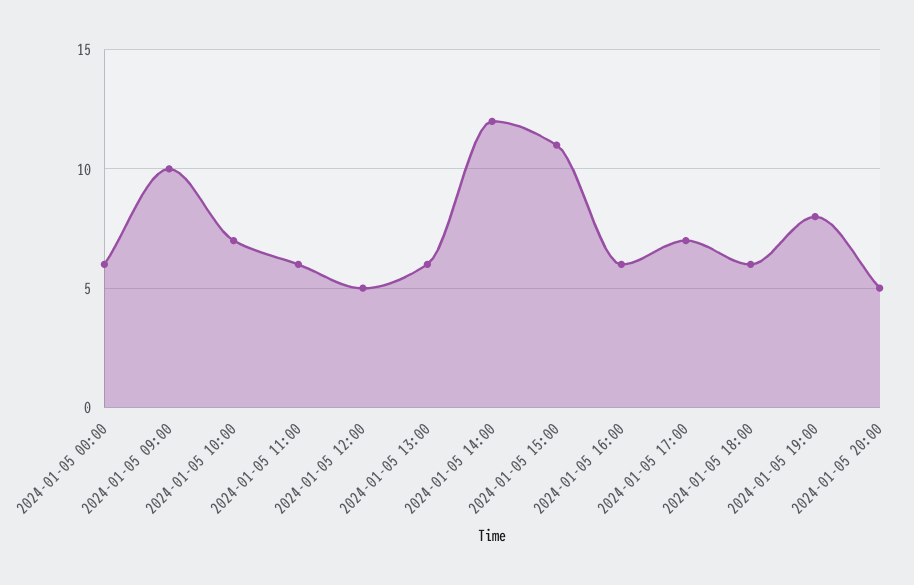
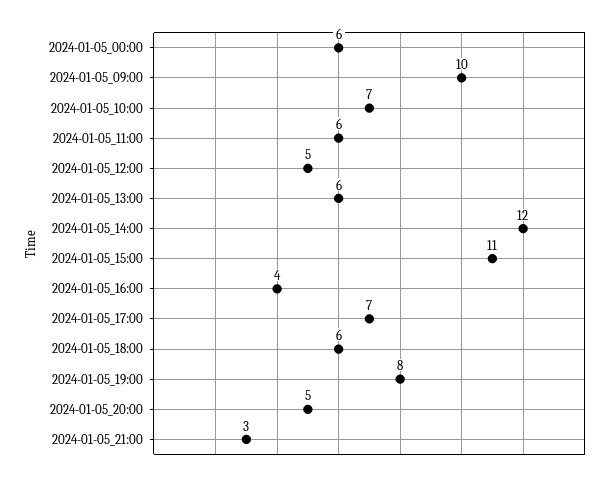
2024-01-05 16:00: 6 -> 4
2024-01-05_21:00: none -> 3

